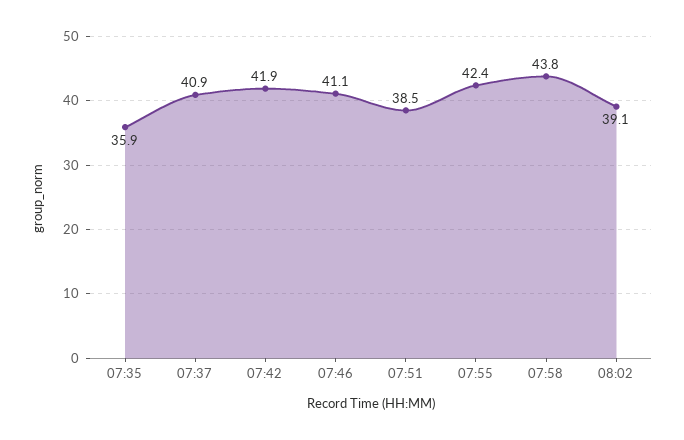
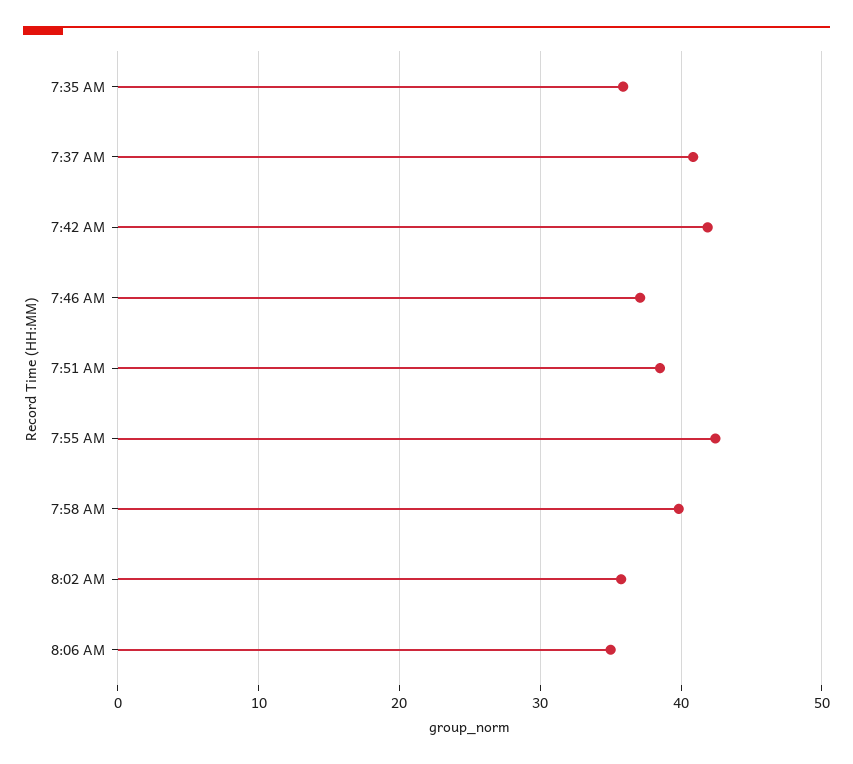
07:46: 41.1 -> 37
07:58: 43.8 -> 40
08:02: 39.1 -> 36
8:06 AM: none -> 35

